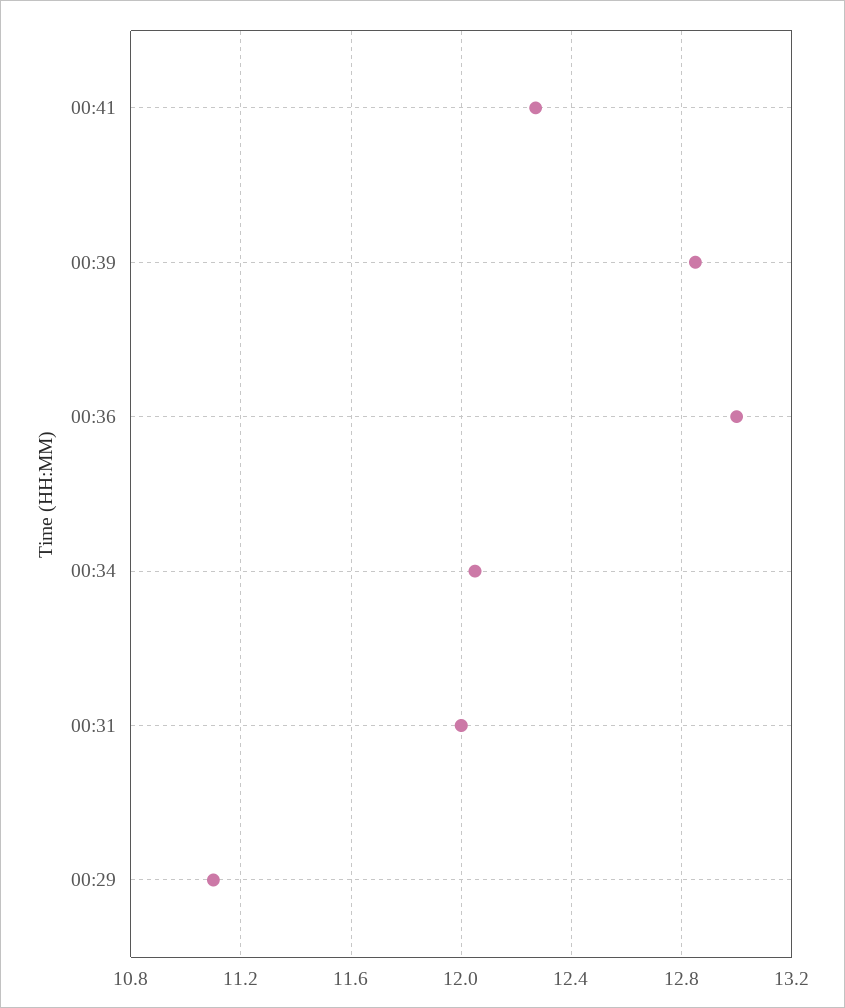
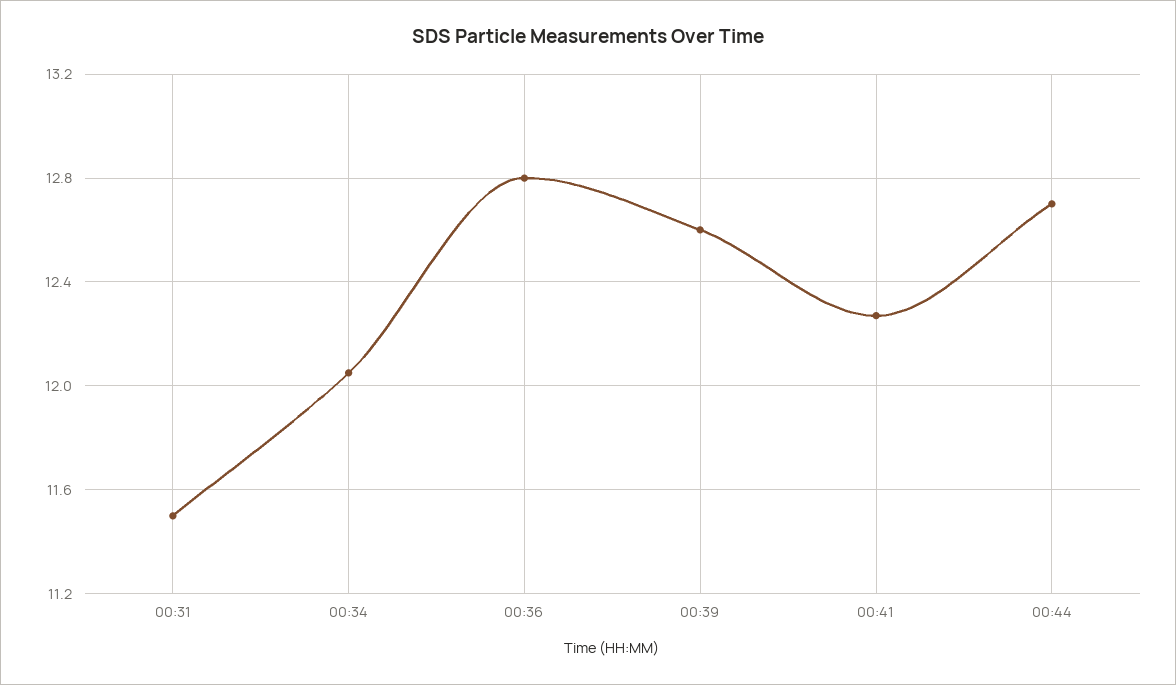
00:39: 12.85 -> 12.6
00:36: 13 -> 12.8
00:31: 12 -> 11.5
00:29: 11.1 -> none
00:44: none -> 12.7

